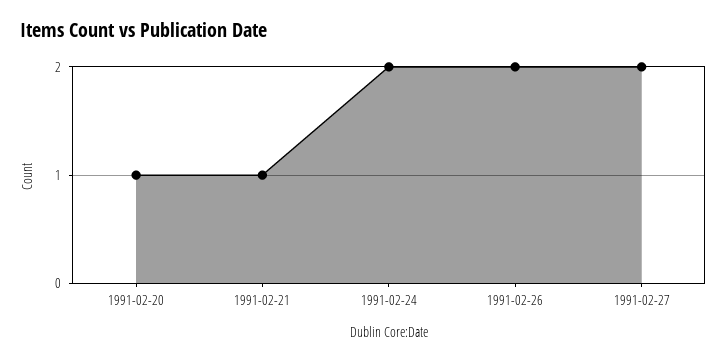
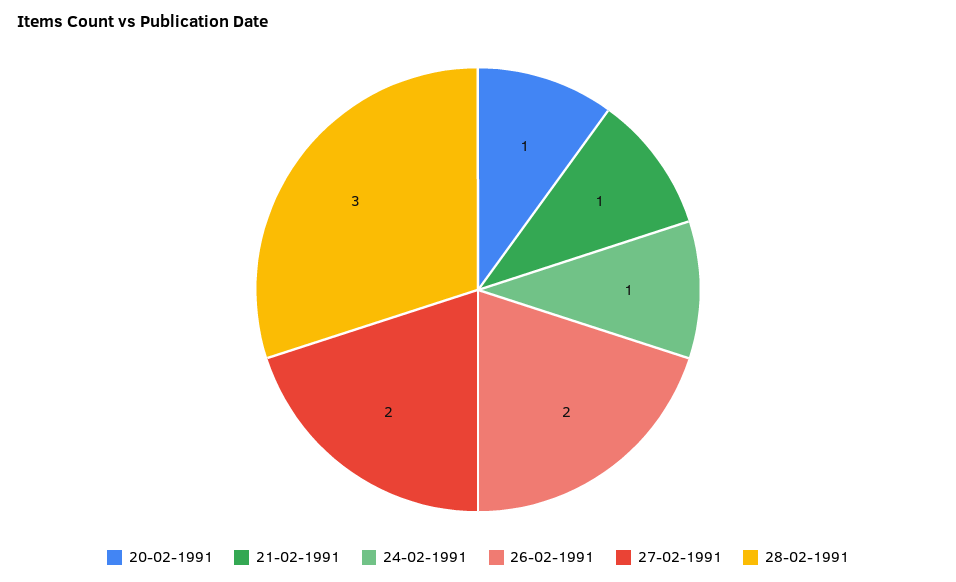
1991-02-24: 2 -> 1
28-02-1991: none -> 3

